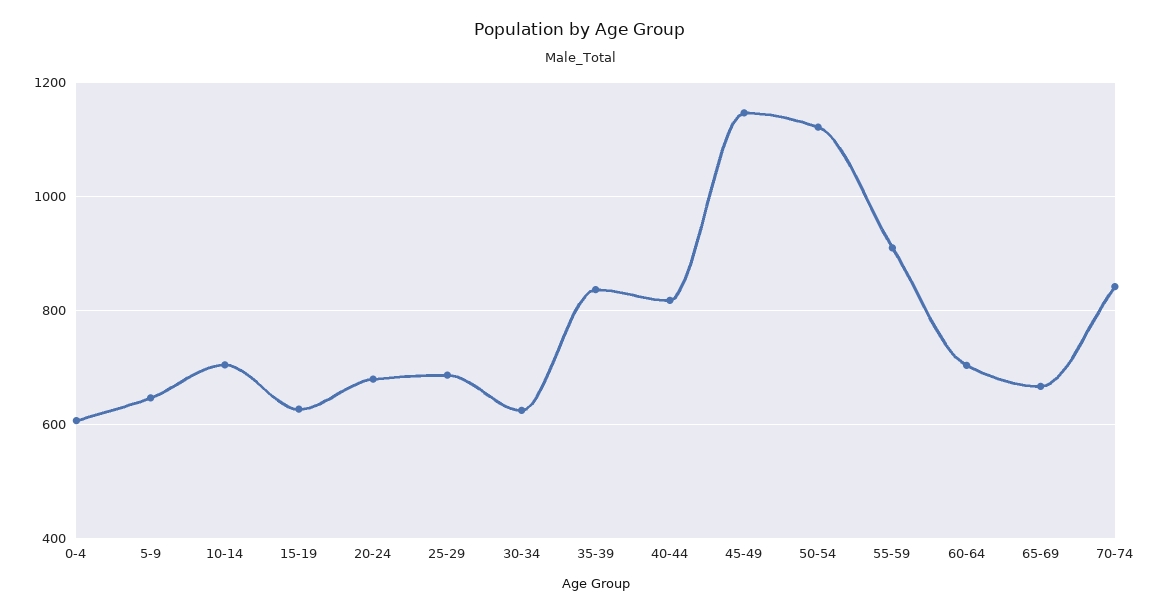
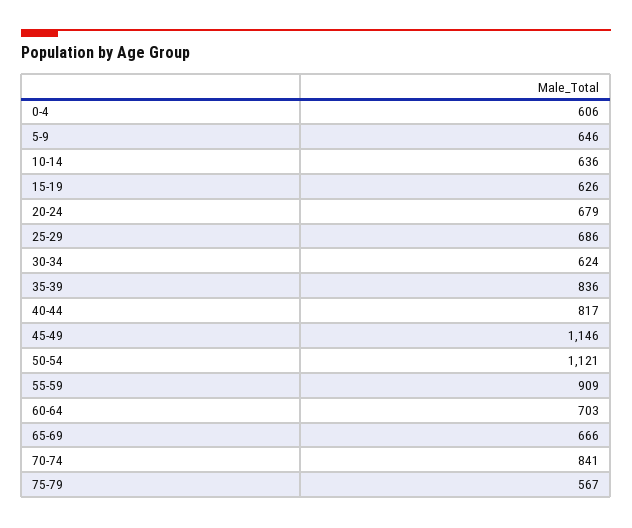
10-14: 700 -> 636
75-79: none -> 567

